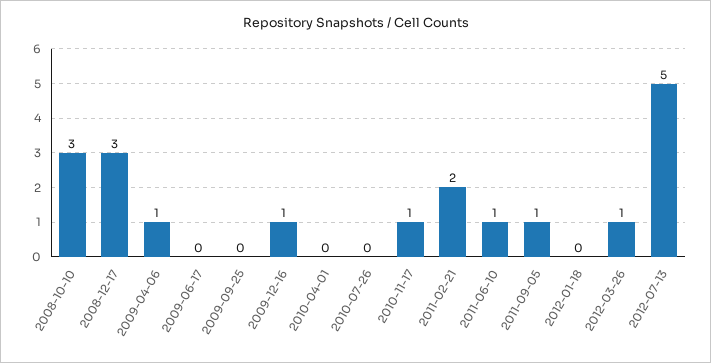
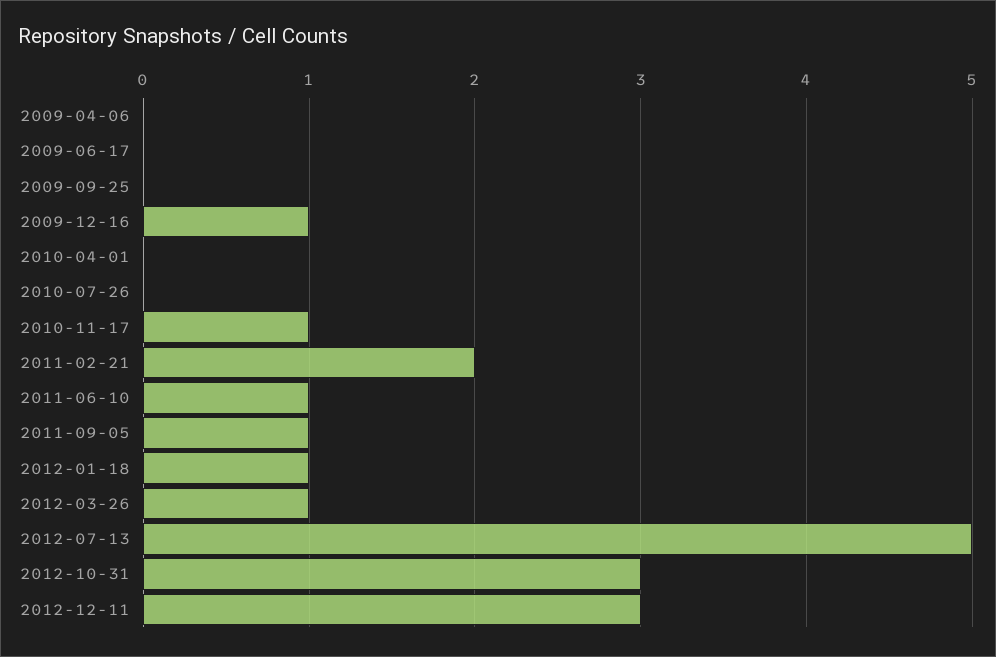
2008-10-10: 3 -> none
2008-12-17: 3 -> none
2009-04-06: 1 -> 0
2012-01-18: 0 -> 1
2012-10-31: none -> 3
2012-12-11: none -> 3

